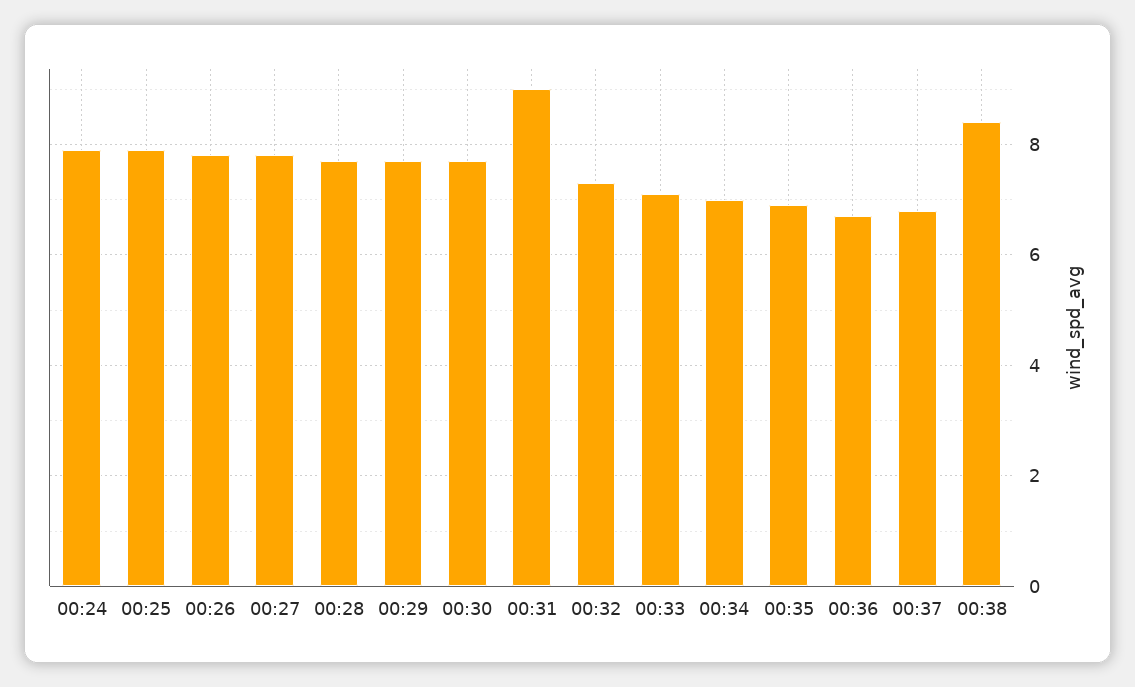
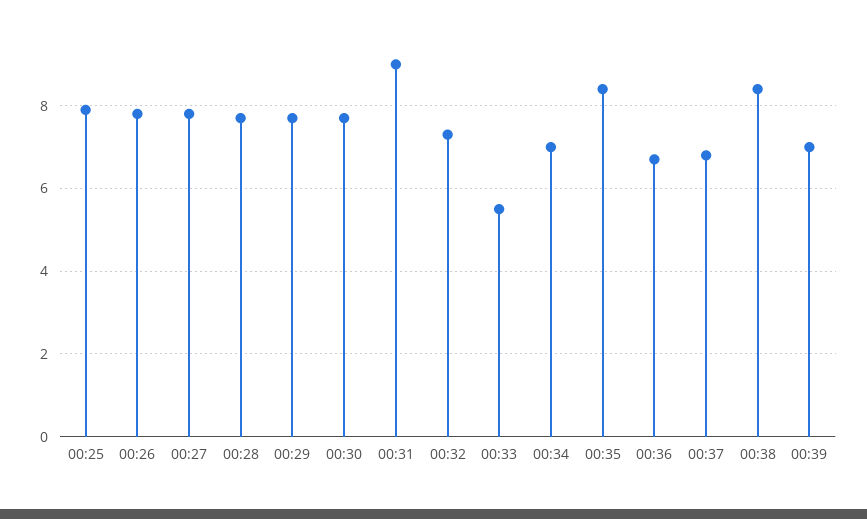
00:24: 8 -> none
00:33: 7 -> 5.5
00:35: 7 -> 8.5
00:39: none -> 7

